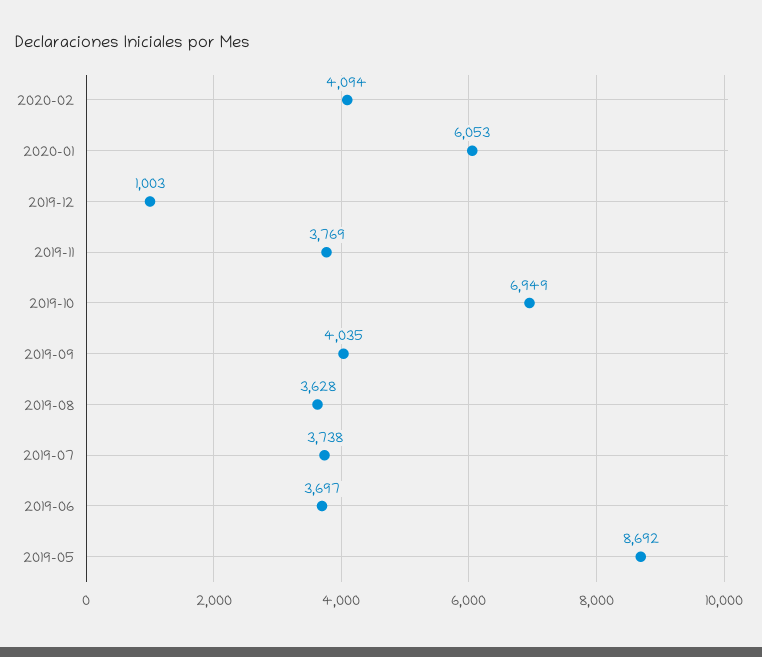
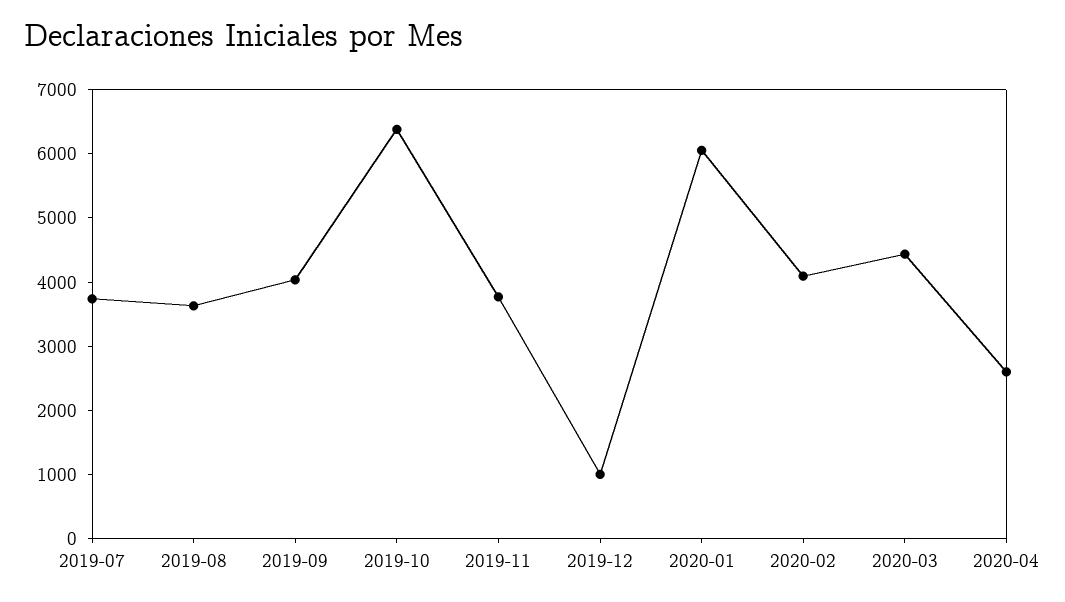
2019-10: 6949 -> 6400
2019-06: 3697 -> none
2019-05: 8692 -> none
2020-03: none -> 4400
2020-04: none -> 2600

